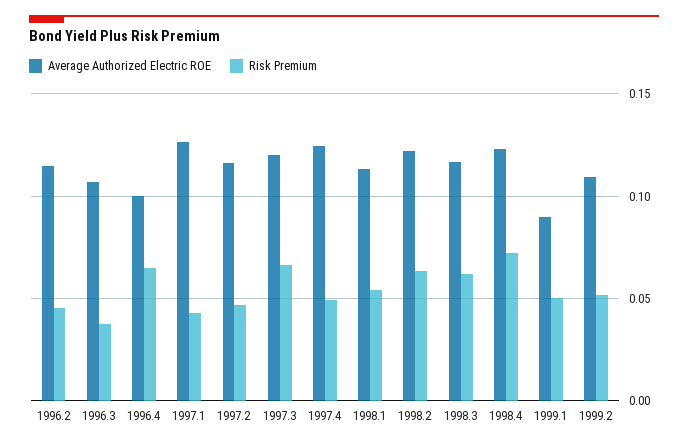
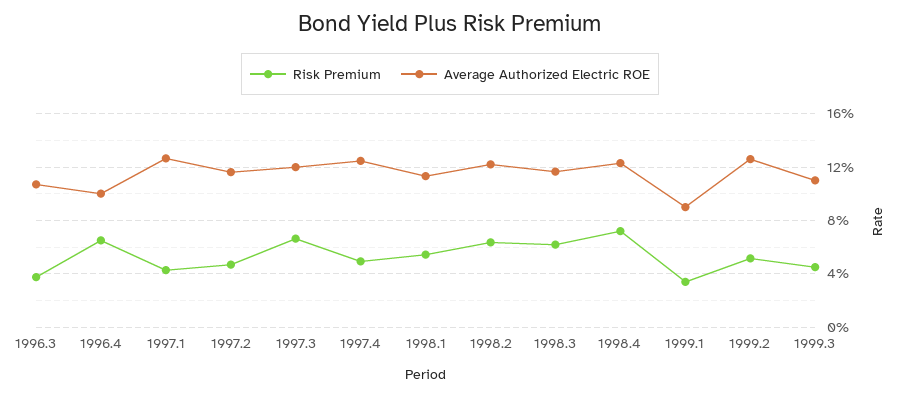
Average Authorized Electric ROE, 1996.2: 0.115 -> none
Risk Premium, 1996.2: 0.045 -> none
Risk Premium, 1999.1: 0.05 -> 0.035
Average Authorized Electric ROE, 1999.2: 0.11 -> 0.125
Risk Premium, 1999.3: none -> 0.045
Average Authorized Electric ROE, 1999.3: none -> 0.11

